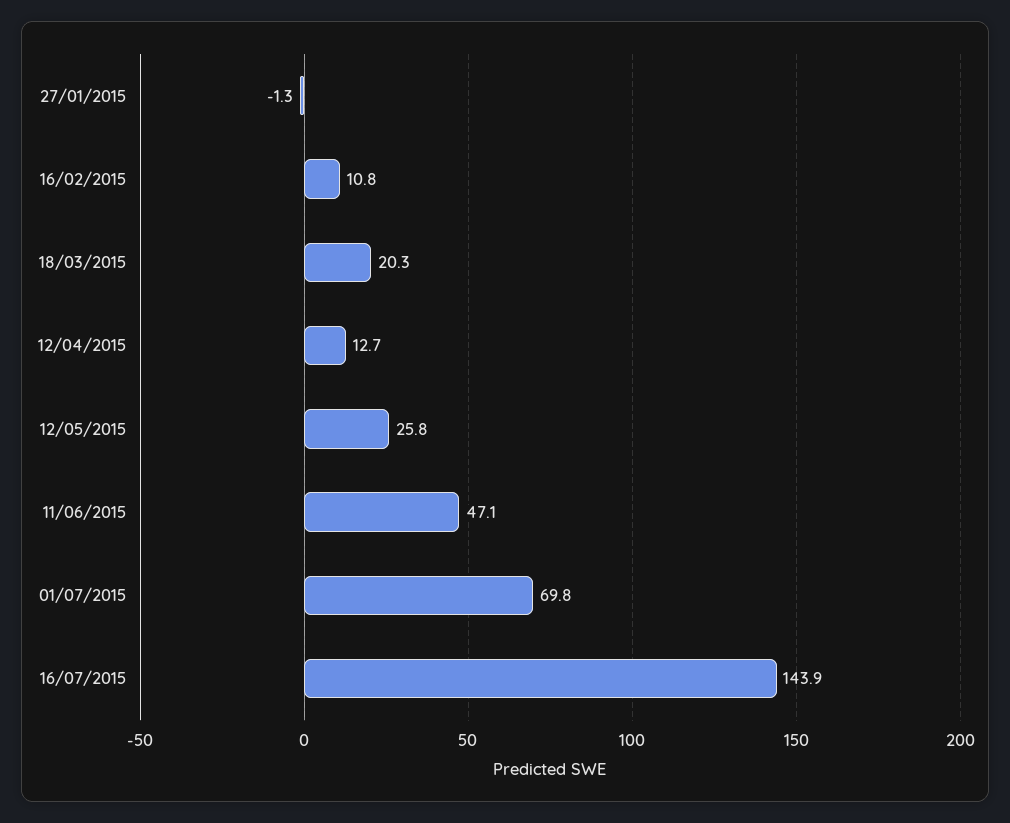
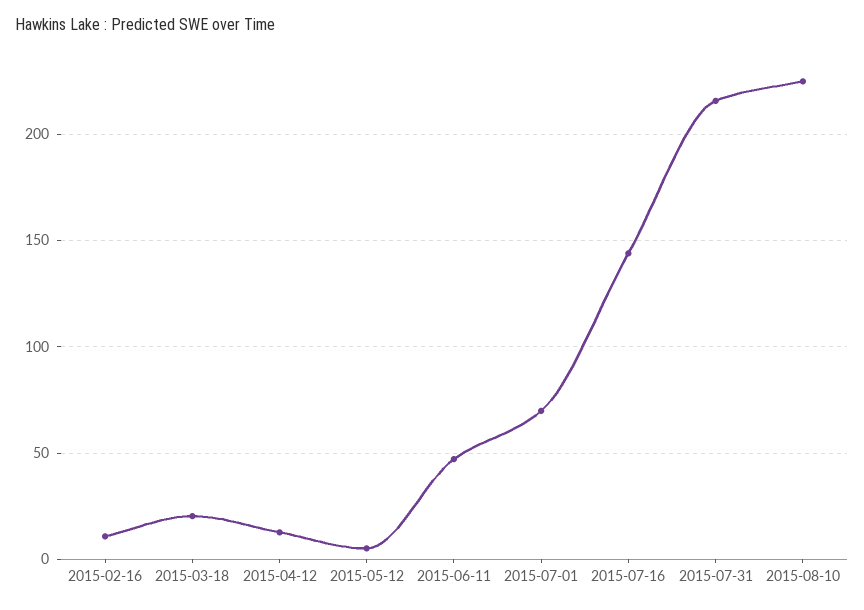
27/01/2015: -1.3 -> none
12/05/2015: 25.8 -> 5
2015-07-31: none -> 215
2015-08-10: none -> 225

